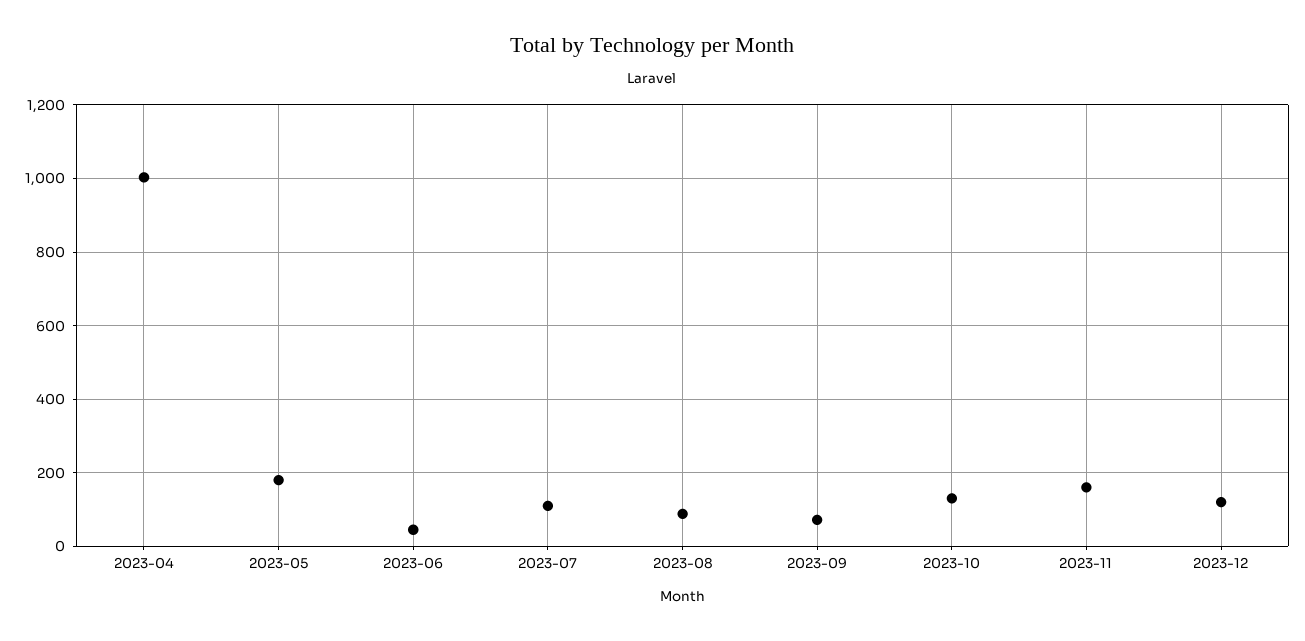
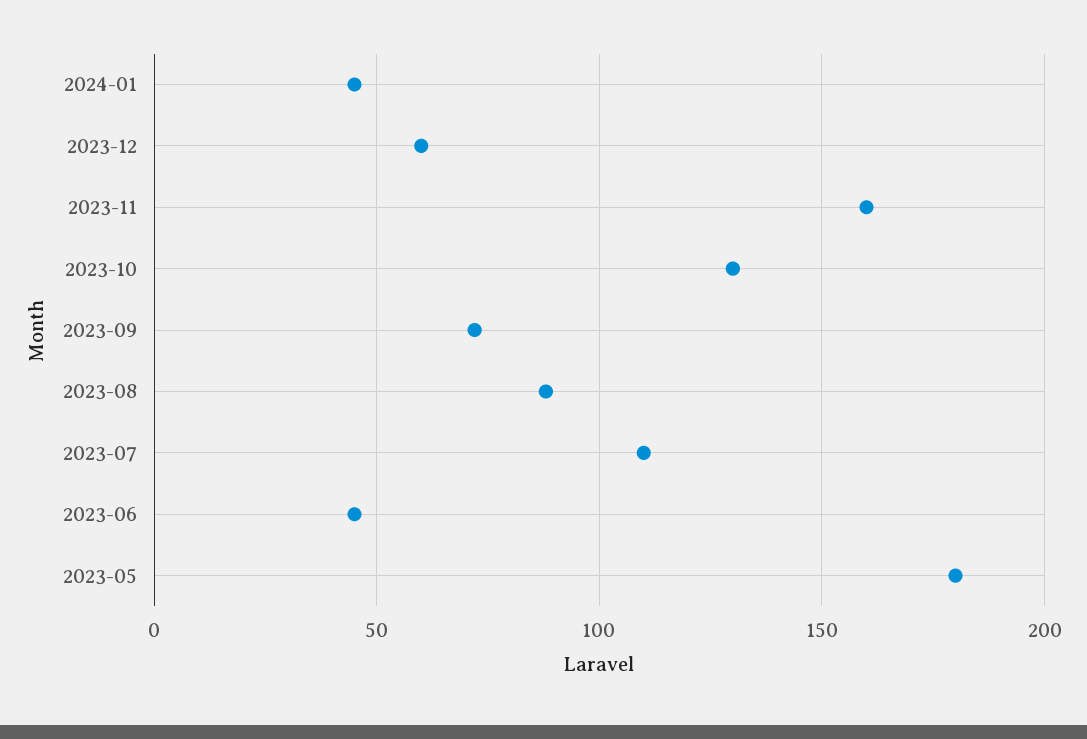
2023-04: 1000 -> none
2023-12: 120 -> 60
2024-01: none -> 45

